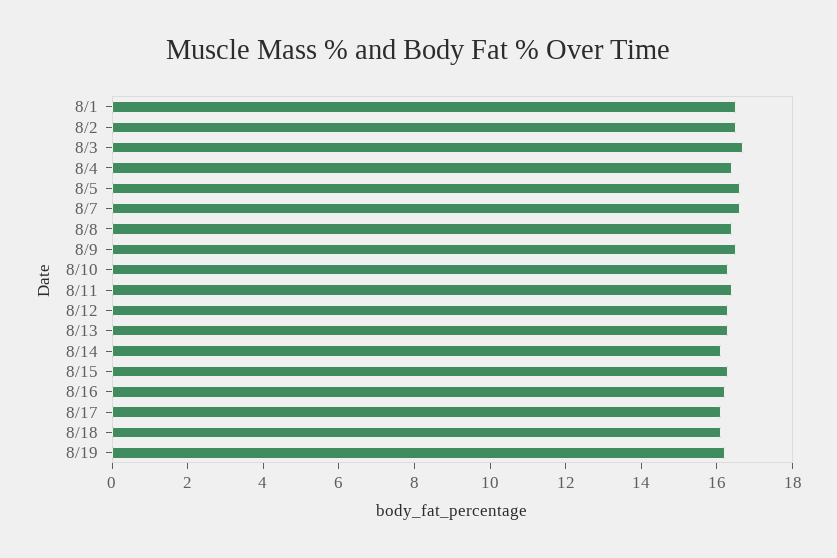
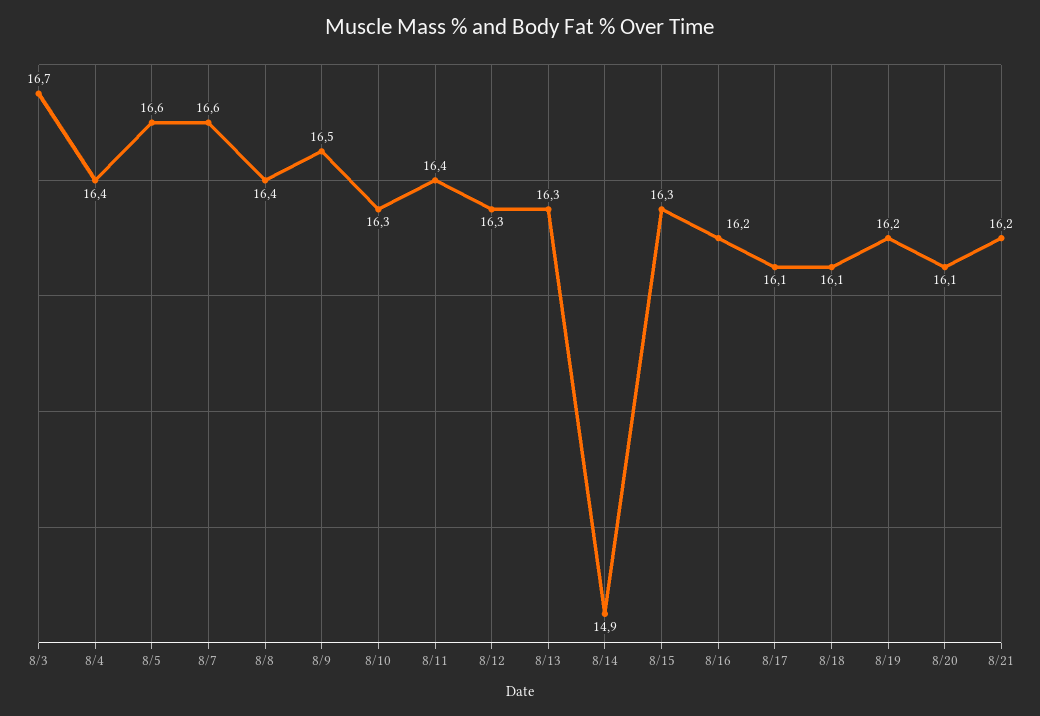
8/1: 16.5 -> none
8/2: 16.5 -> none
8/14: 16 -> 14.9
8/20: none -> 16.1
8/21: none -> 16.2

